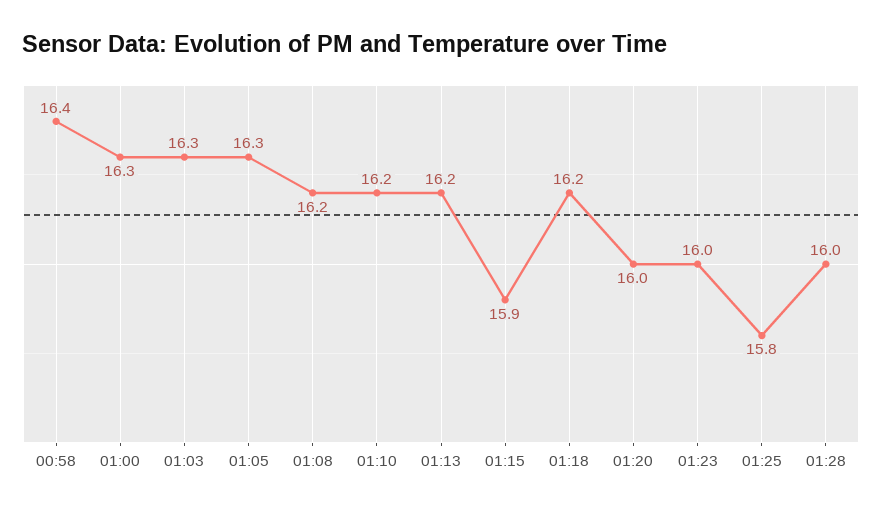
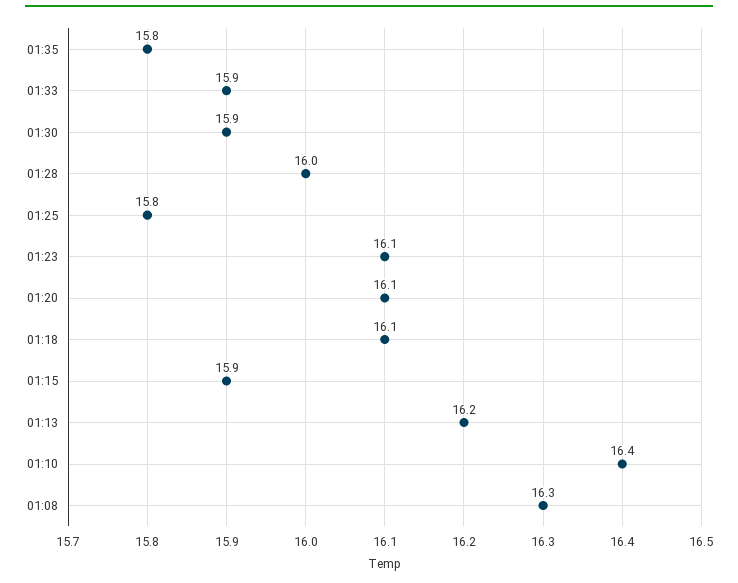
00:58: 16.4 -> none
01:00: 16.3 -> none
01:03: 16.3 -> none
01:05: 16.3 -> none
01:08: 16.2 -> 16.3
01:10: 16.2 -> 16.4
01:18: 16.2 -> 16.1
01:20: 16 -> 16.1
01:23: 16 -> 16.1
01:35: none -> 15.8
01:33: none -> 15.9
01:30: none -> 15.9

